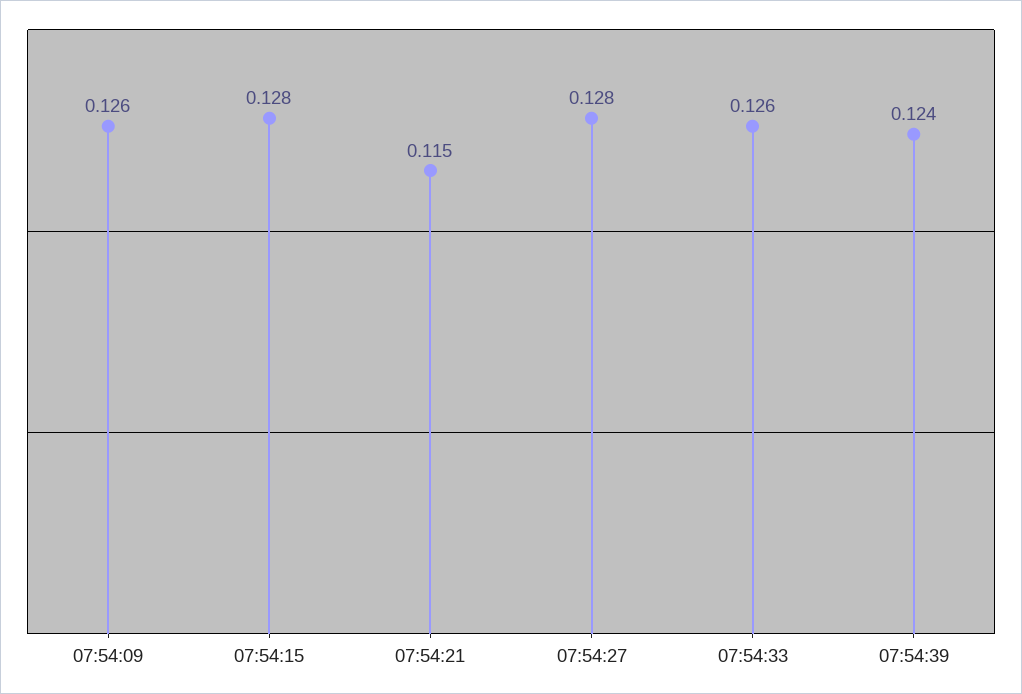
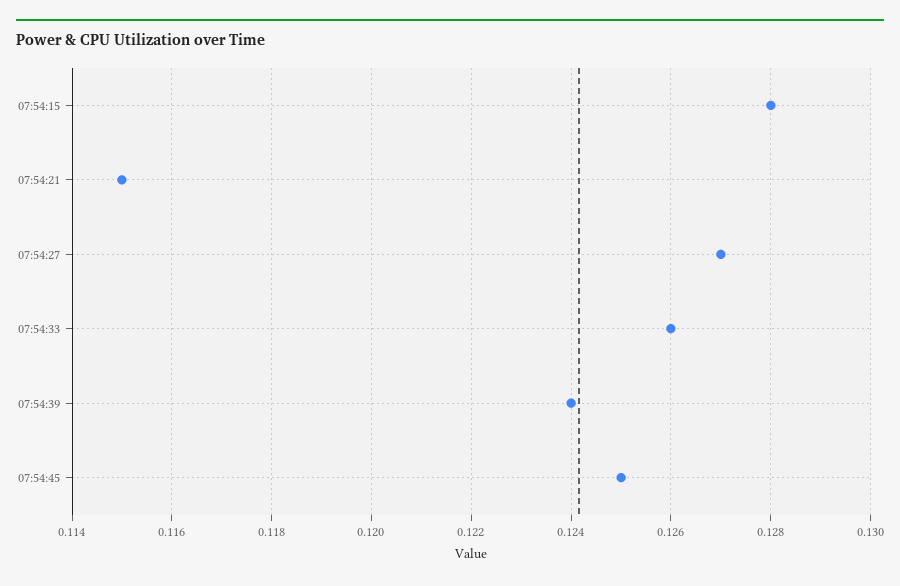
07:54:09: 0.126 -> none
07:54:27: 0.128 -> 0.127
07:54:45: none -> 0.125

